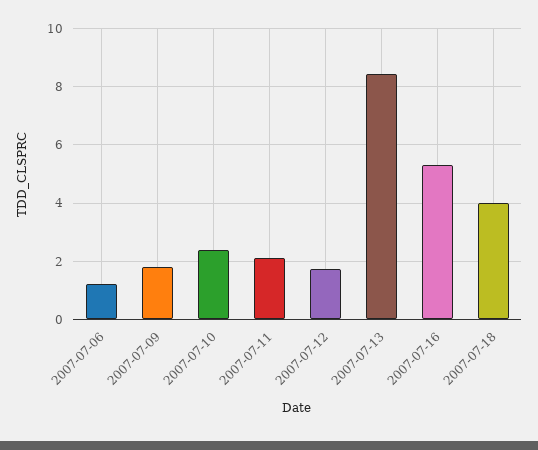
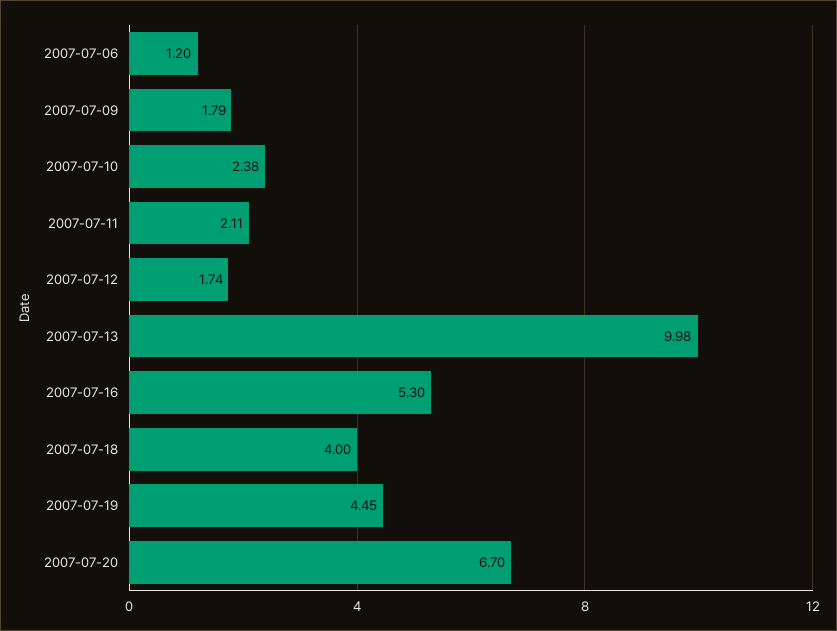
2007-07-13: 8.5 -> 9.98
2007-07-19: none -> 4.45
2007-07-20: none -> 6.7

